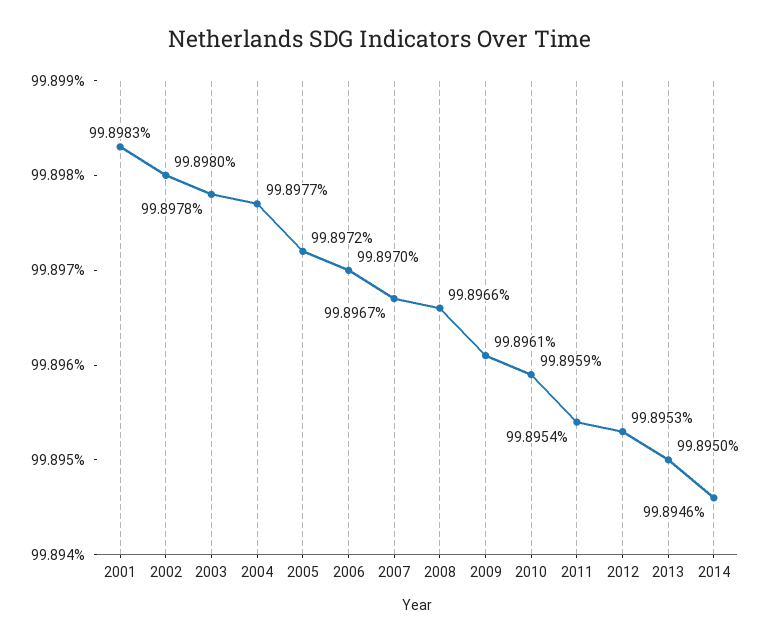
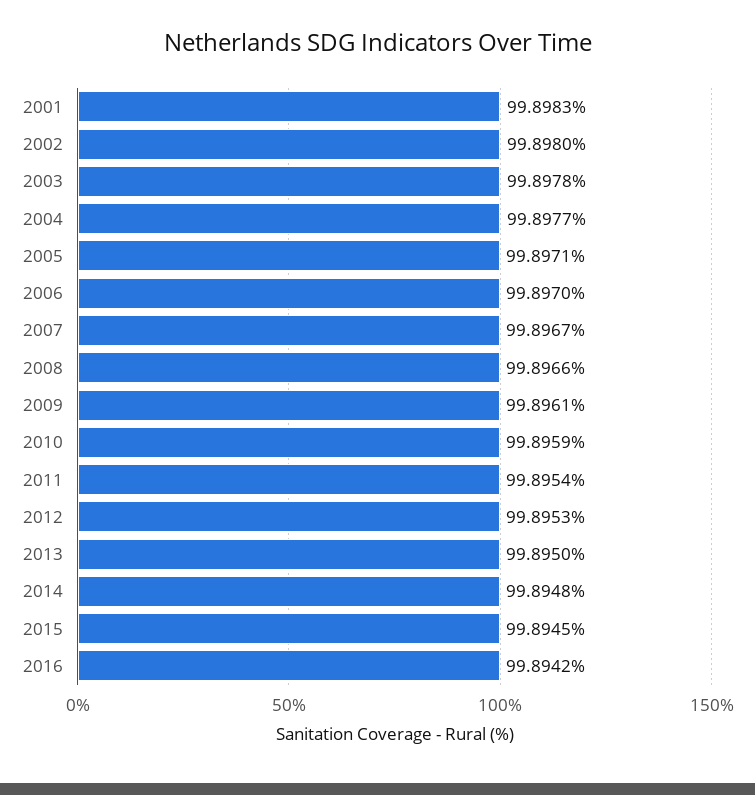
2005: 99.8972 -> 99.8971
2014: 99.8946 -> 99.8948
2015: none -> 99.8945
2016: none -> 99.8942

